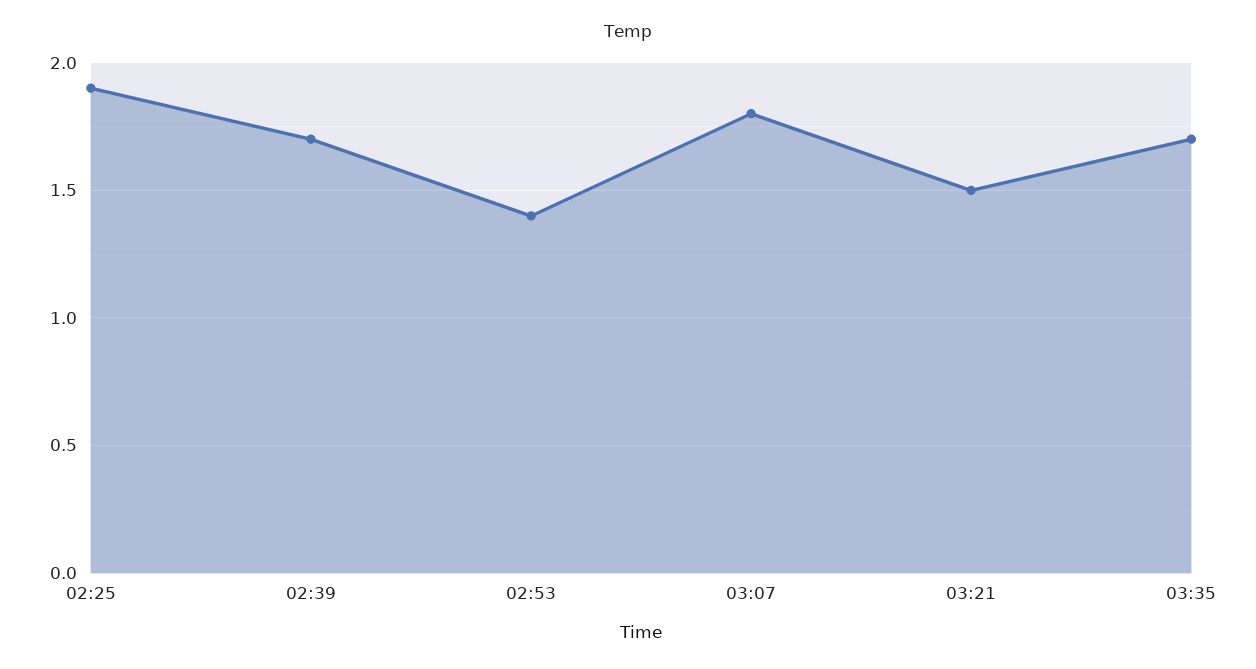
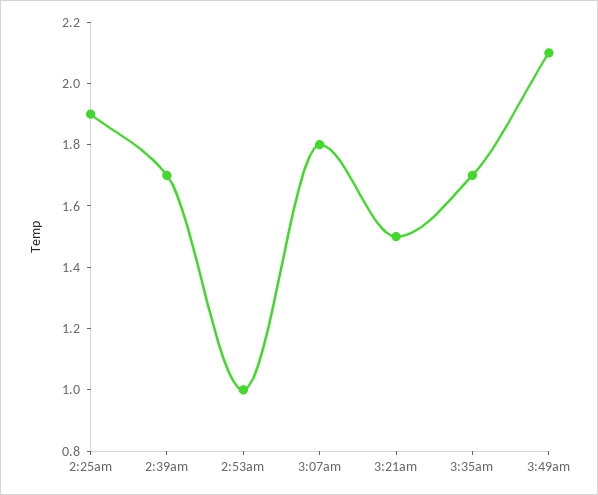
02:53: 1.4 -> 1
3:49am: none -> 2.1

